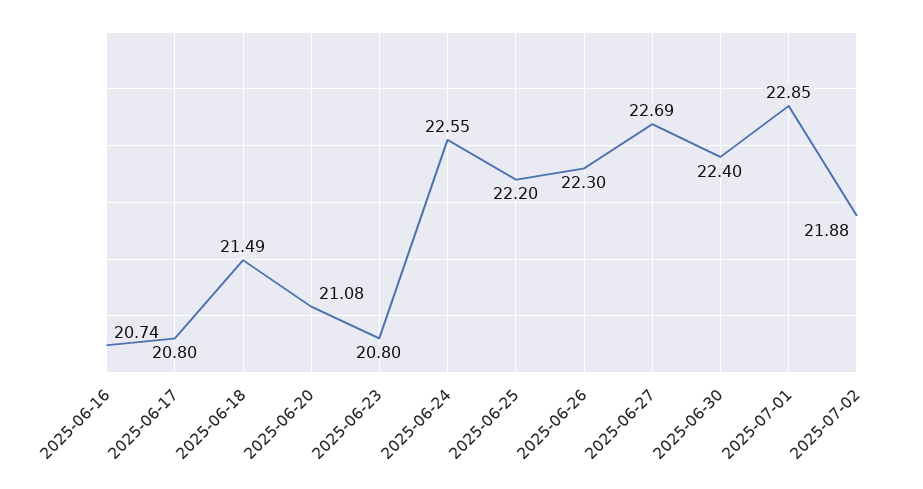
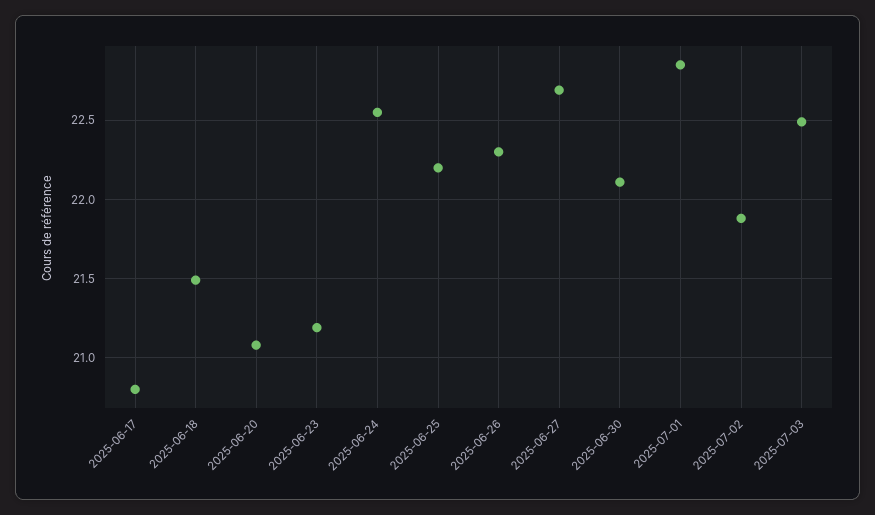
2025-06-16: 20.74 -> none
2025-06-23: 20.8 -> 21.2
2025-06-30: 22.4 -> 22.1
2025-07-03: none -> 22.5

